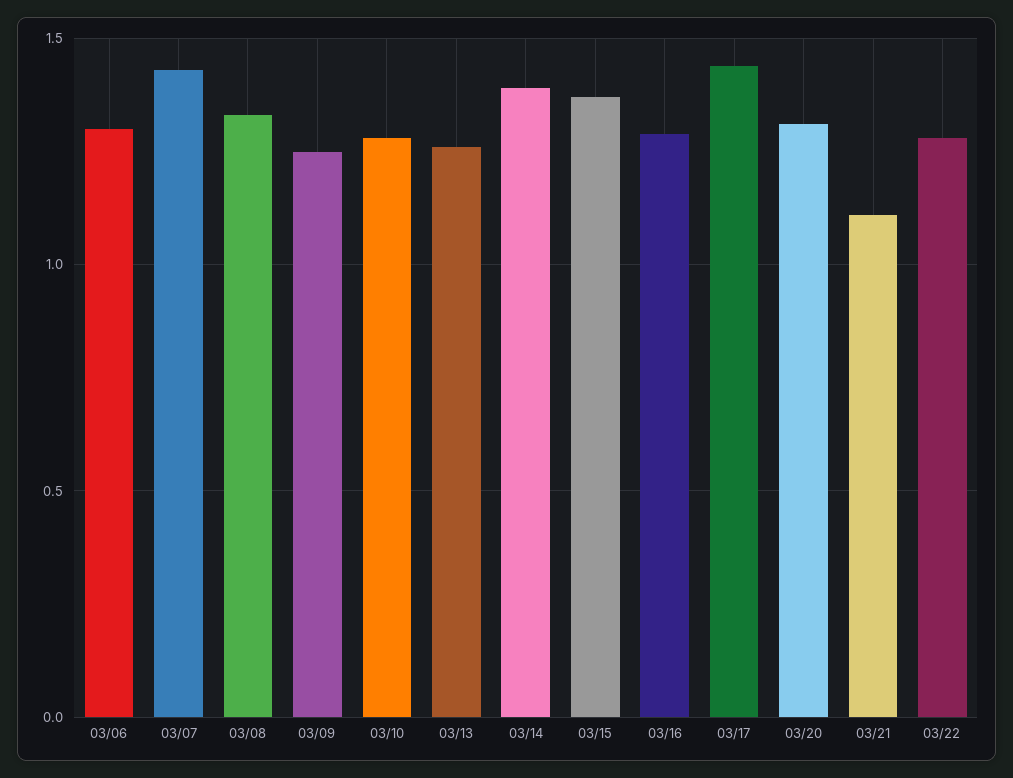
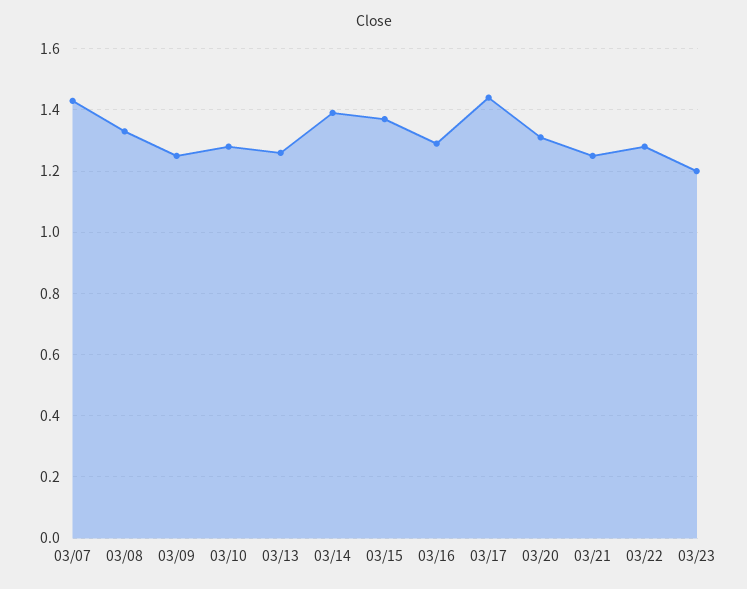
03/06: 1.3 -> none
03/21: 1.1 -> 1.25
03/23: none -> 1.2

